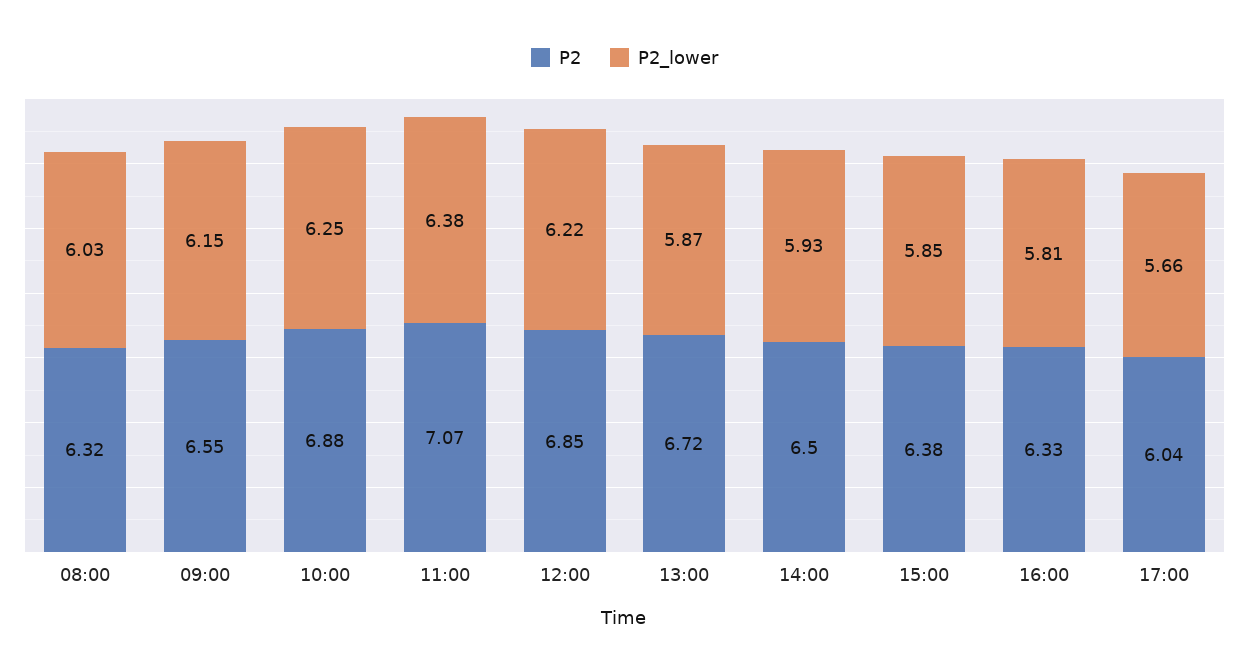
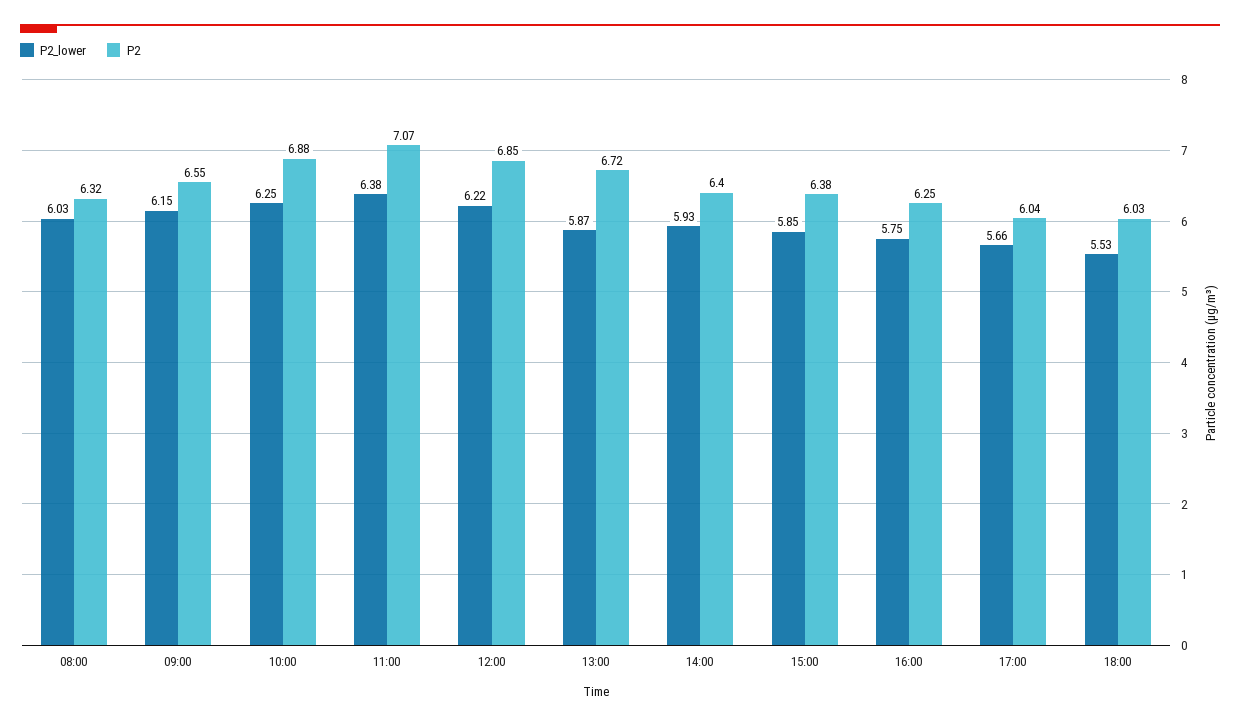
P2, 14:00: 6.5 -> 6.4
P2, 16:00: 6.33 -> 6.25
P2_lower, 16:00: 5.81 -> 5.75
P2_lower, 18:00: none -> 5.53
P2, 18:00: none -> 6.03

